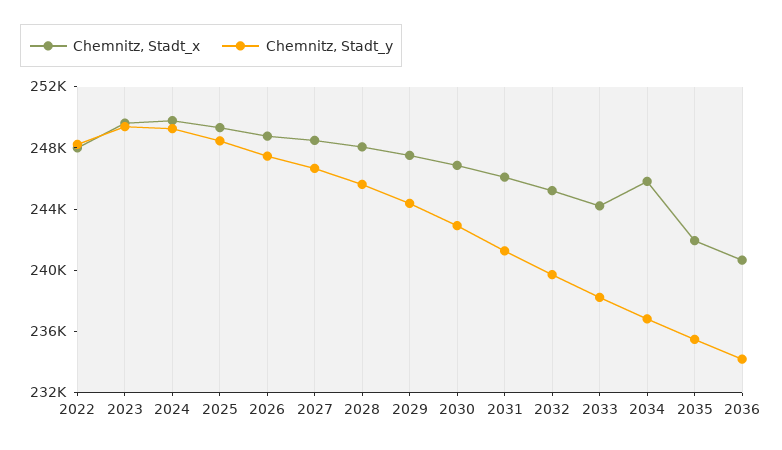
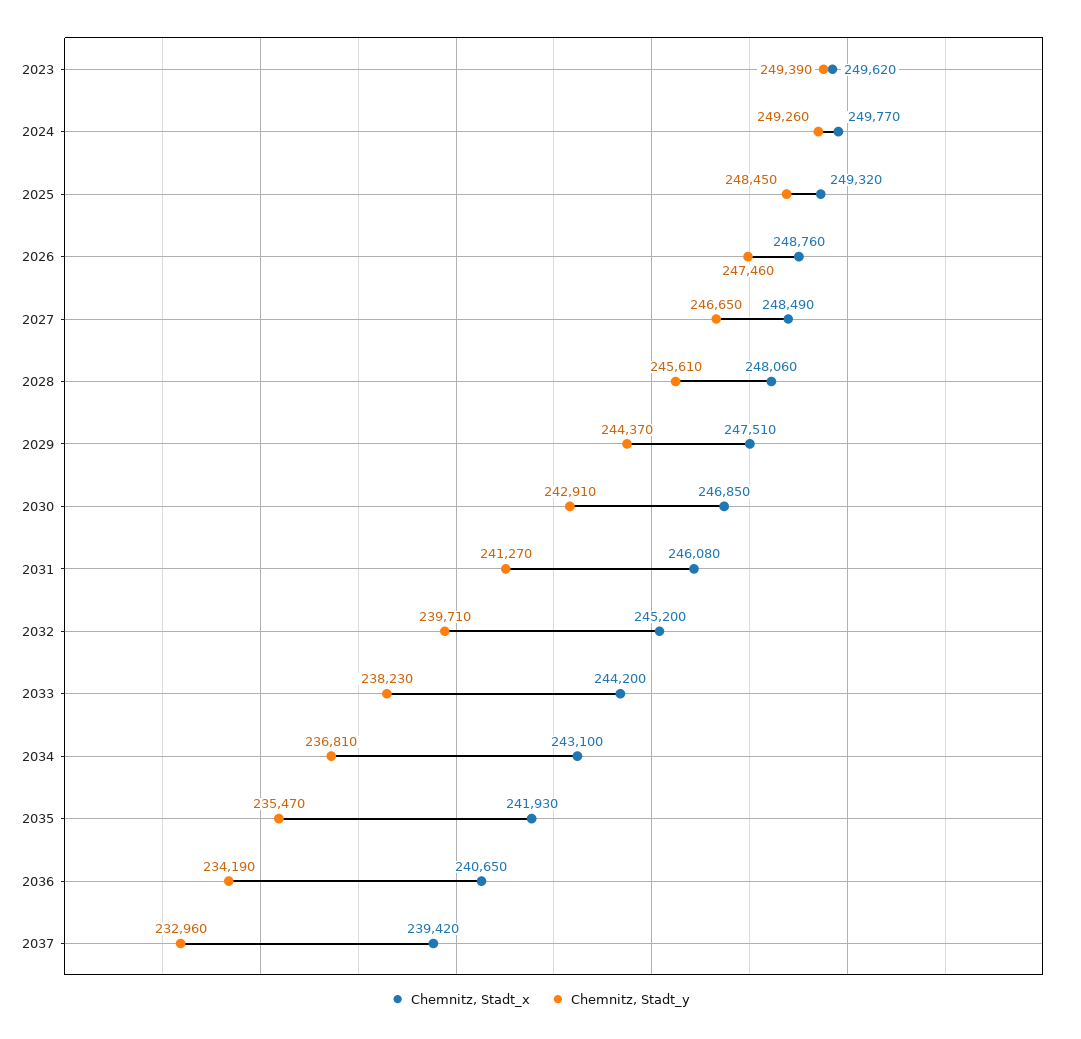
Chemnitz, Stadt_x, 2022: 248000 -> none
Chemnitz, Stadt_y, 2022: 248000 -> none
Chemnitz, Stadt_x, 2034: 246000 -> 243100
Chemnitz, Stadt_x, 2037: none -> 239420
Chemnitz, Stadt_y, 2037: none -> 232960

